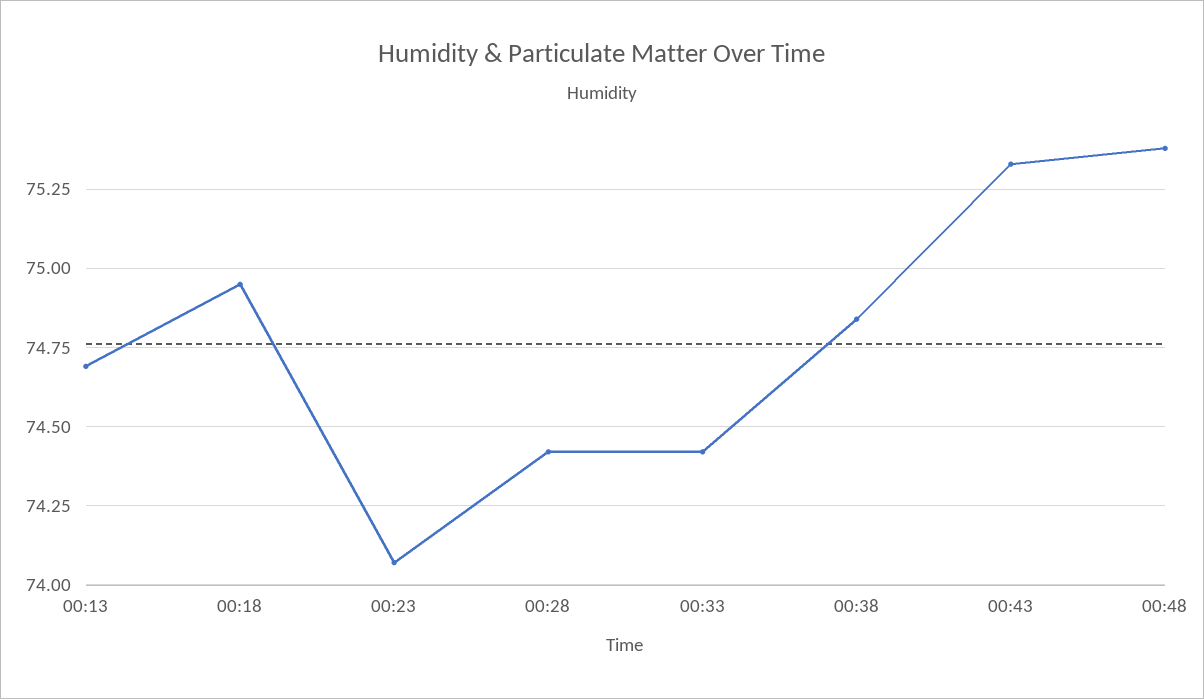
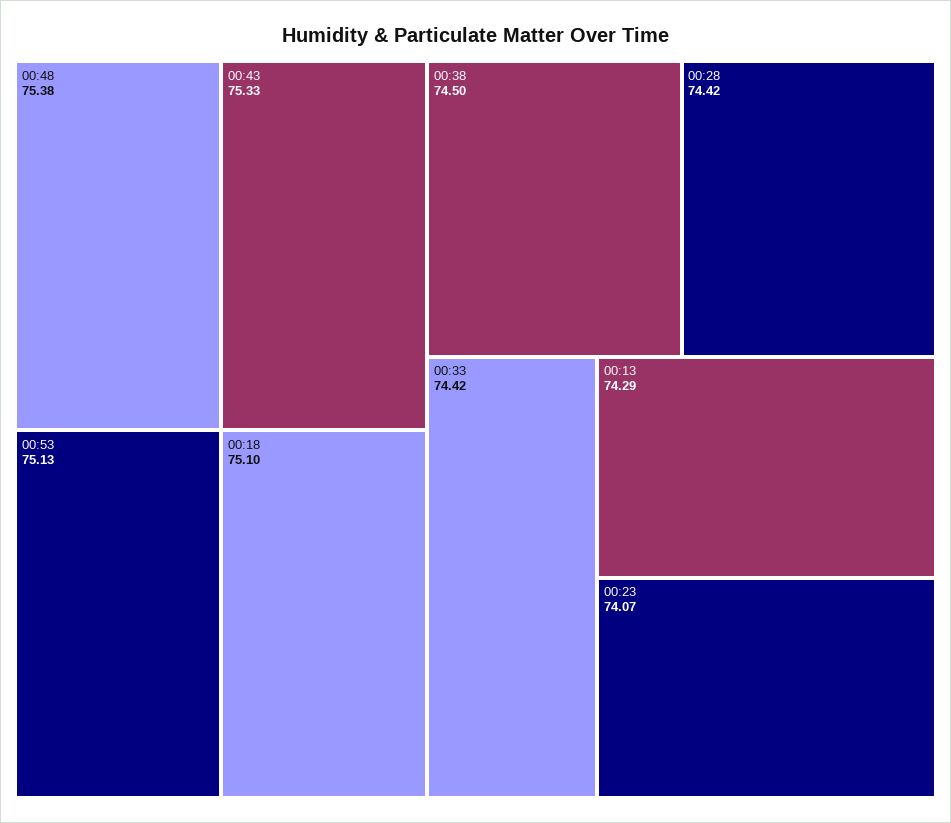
00:13: 74.7 -> 74.29
00:18: 74.95 -> 75.1
00:38: 74.85 -> 74.5
00:53: none -> 75.13

